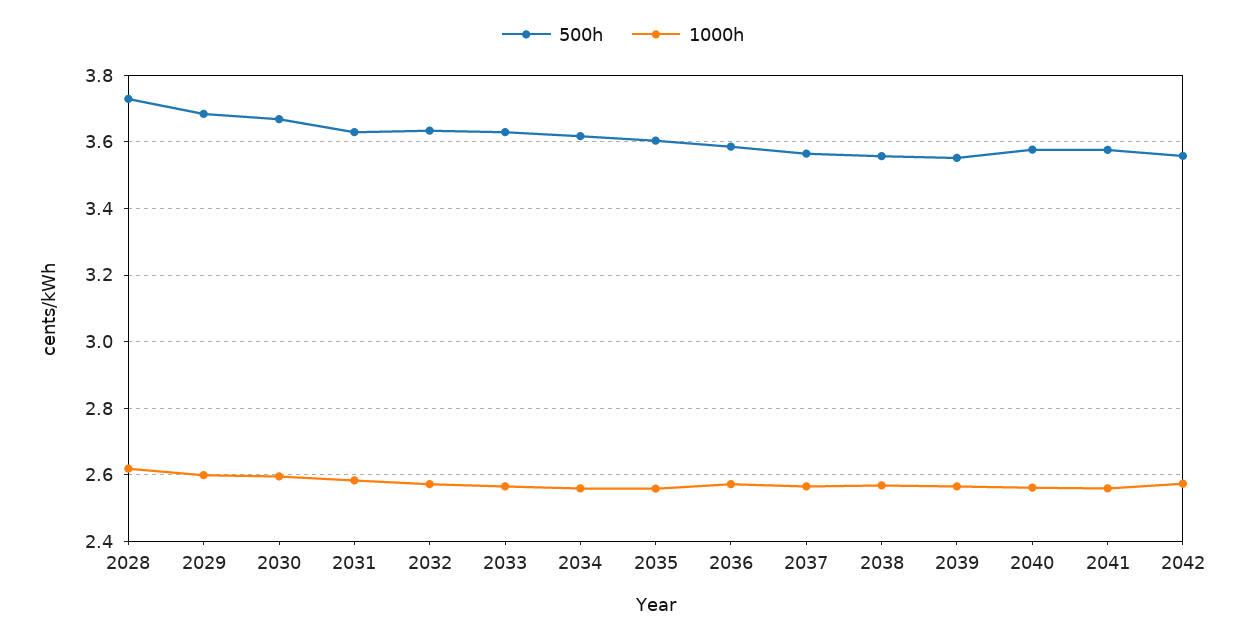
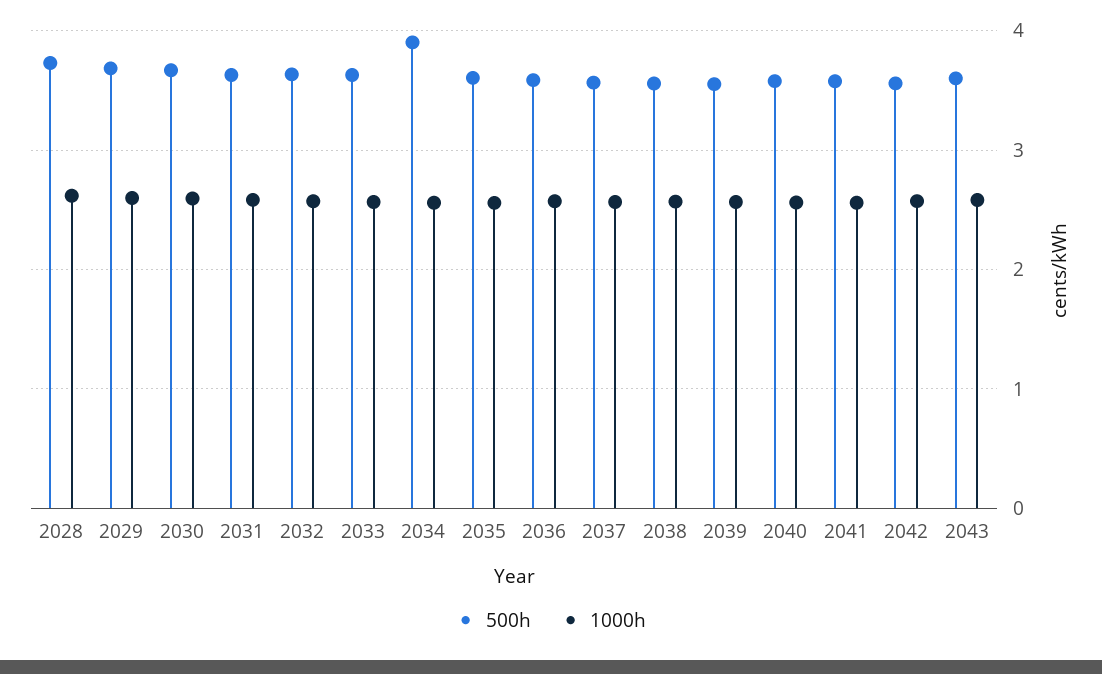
500h, 2034: 3.62 -> 3.9
500h, 2043: none -> 3.6
1000h, 2043: none -> 2.6

